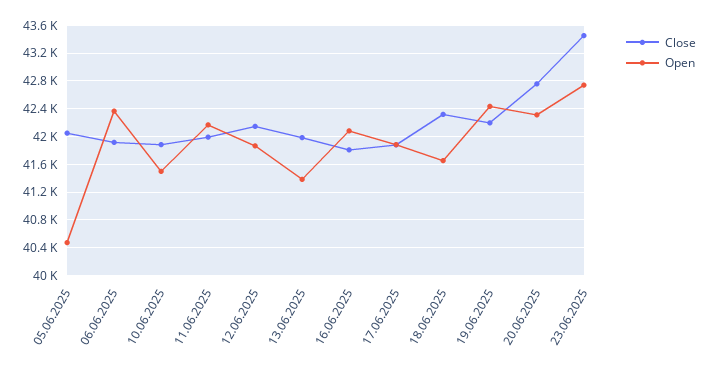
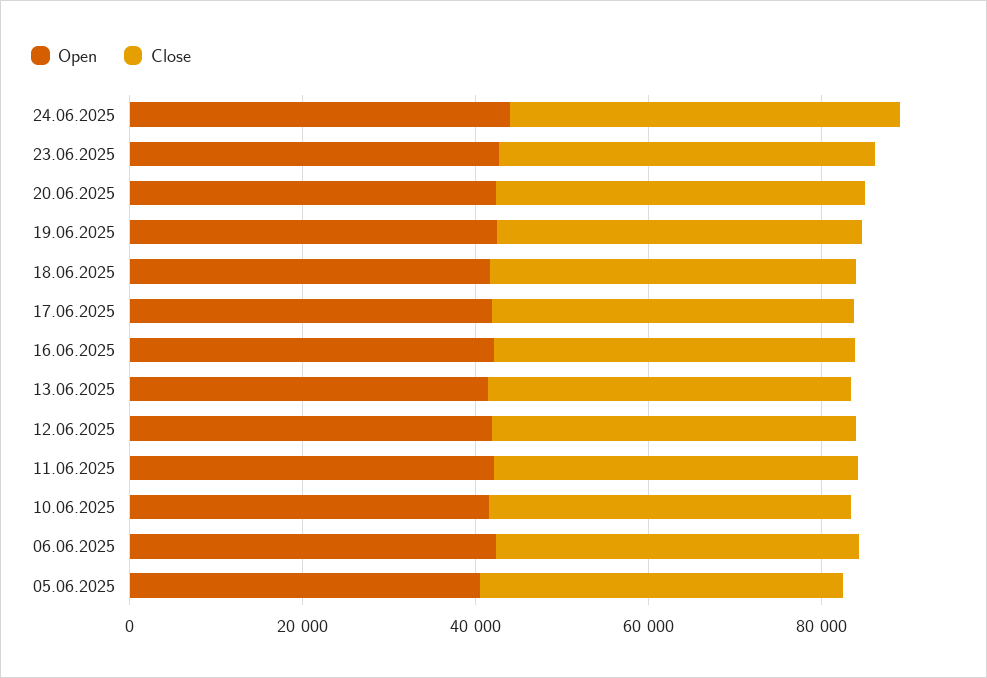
Open, 24.06.2025: none -> 45000
Close, 24.06.2025: none -> 45000

